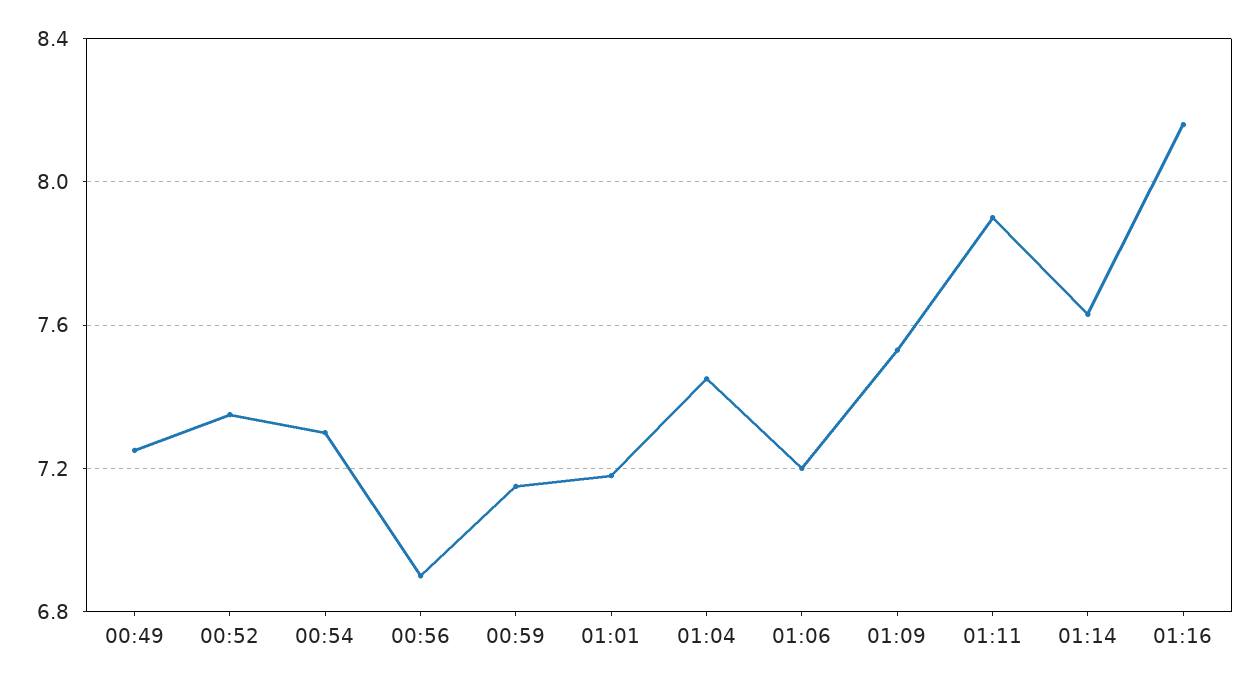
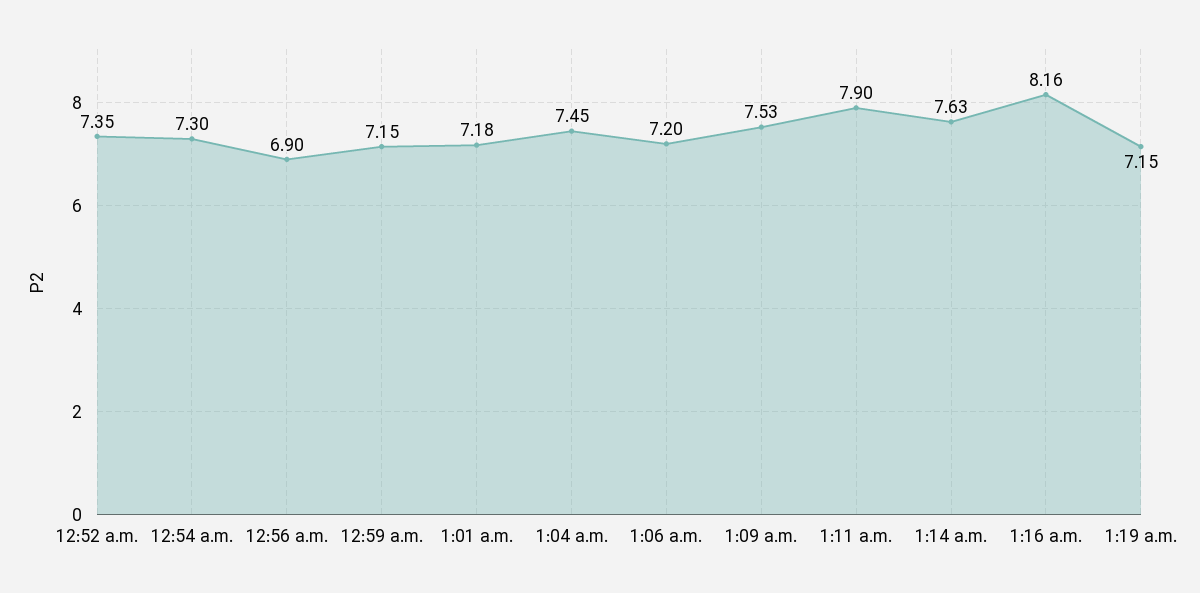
00:49: 7.25 -> none
1:19 a.m.: none -> 7.15

